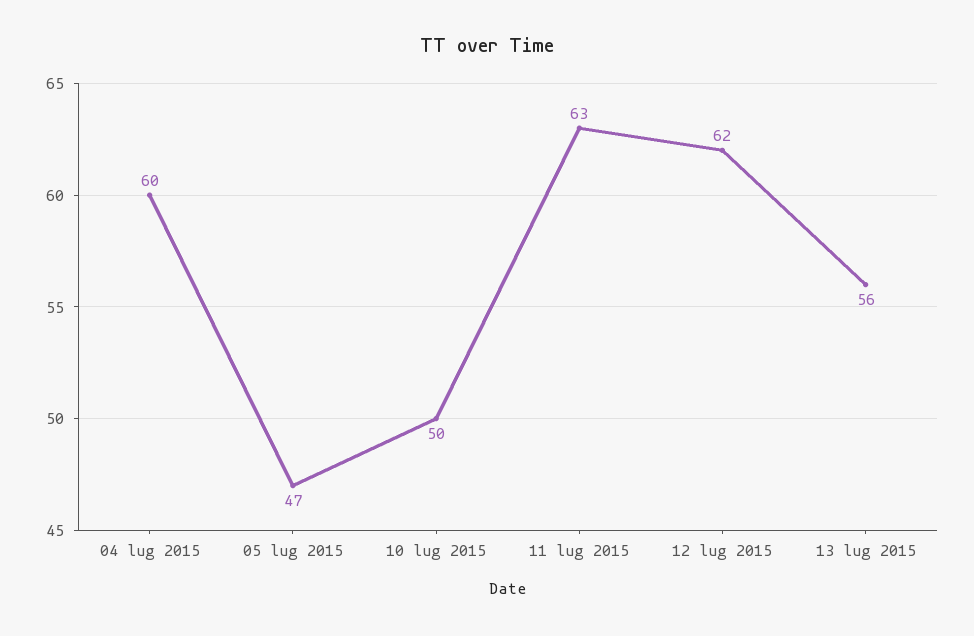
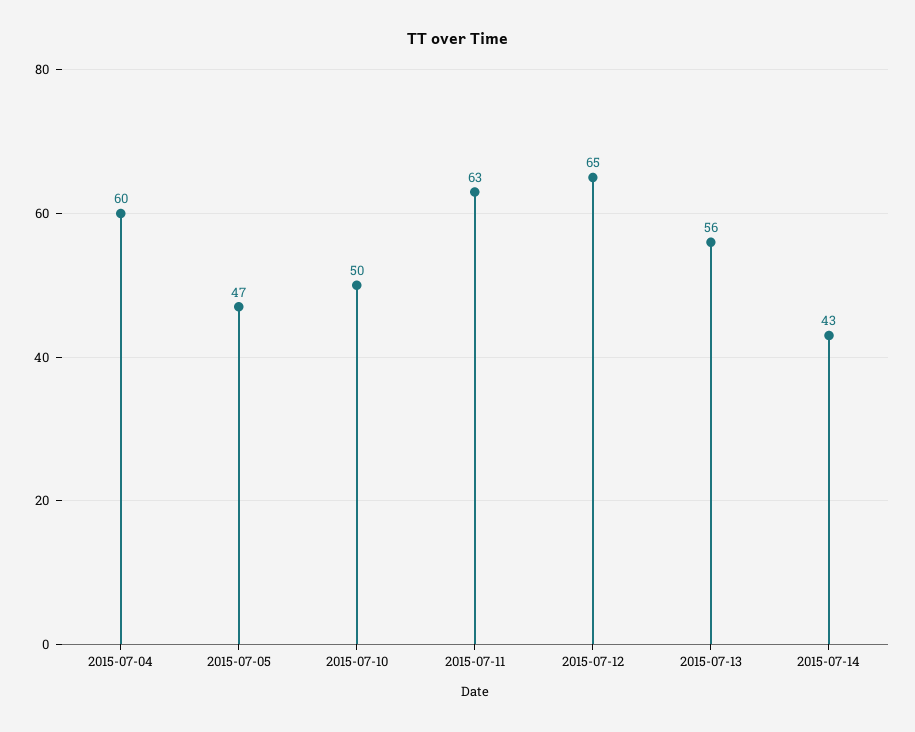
12 lug 2015: 62 -> 65
2015-07-14: none -> 43

